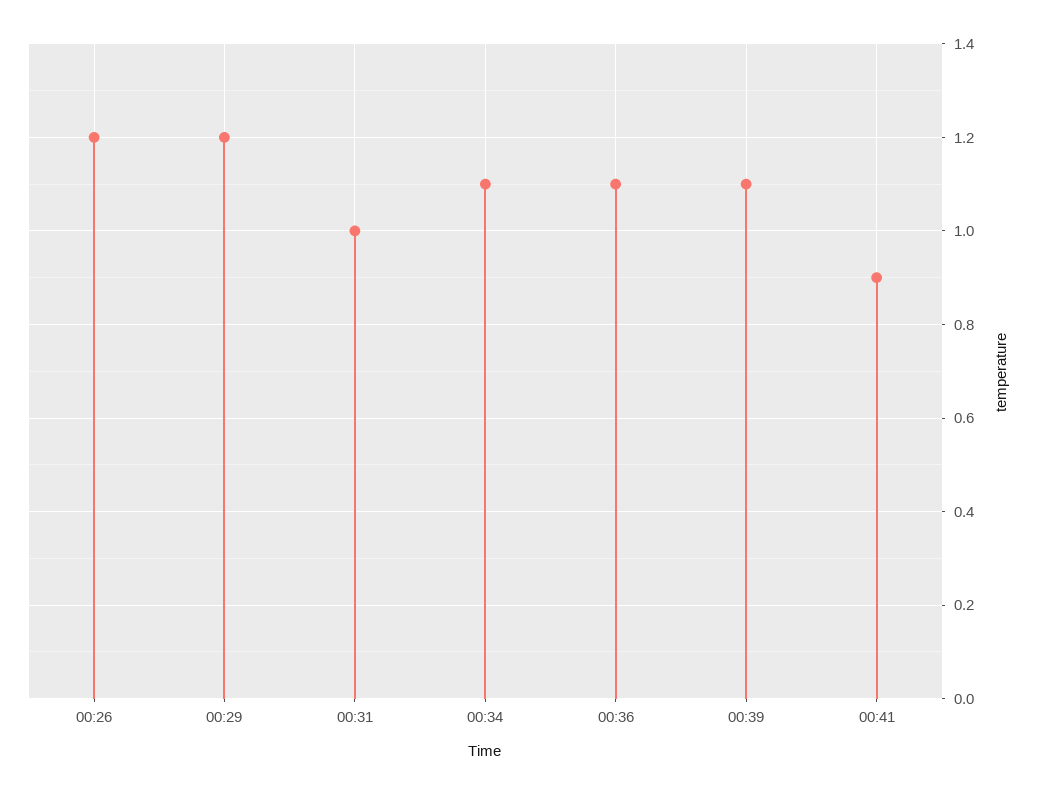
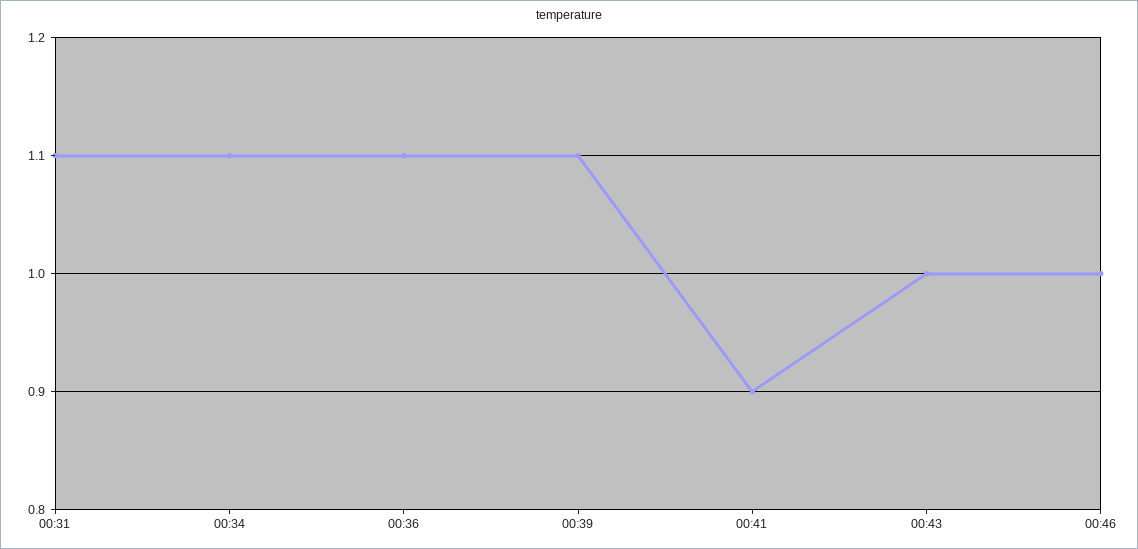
00:26: 1.2 -> none
00:29: 1.2 -> none
00:31: 1 -> 1.1
00:43: none -> 1
00:46: none -> 1

